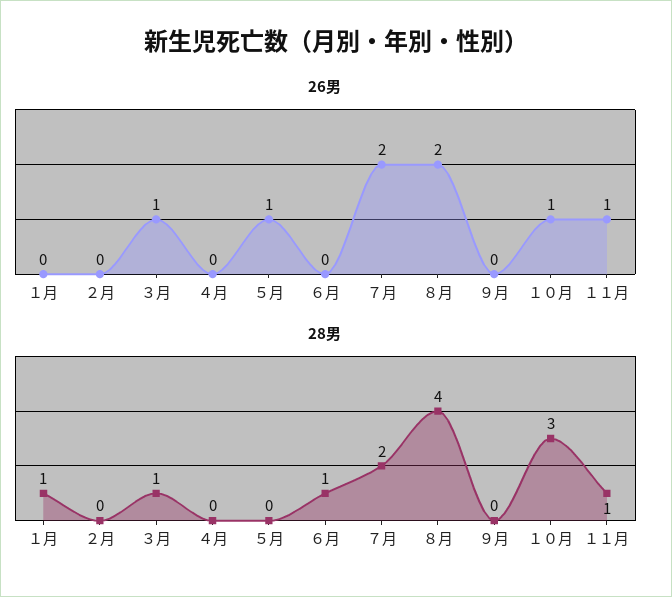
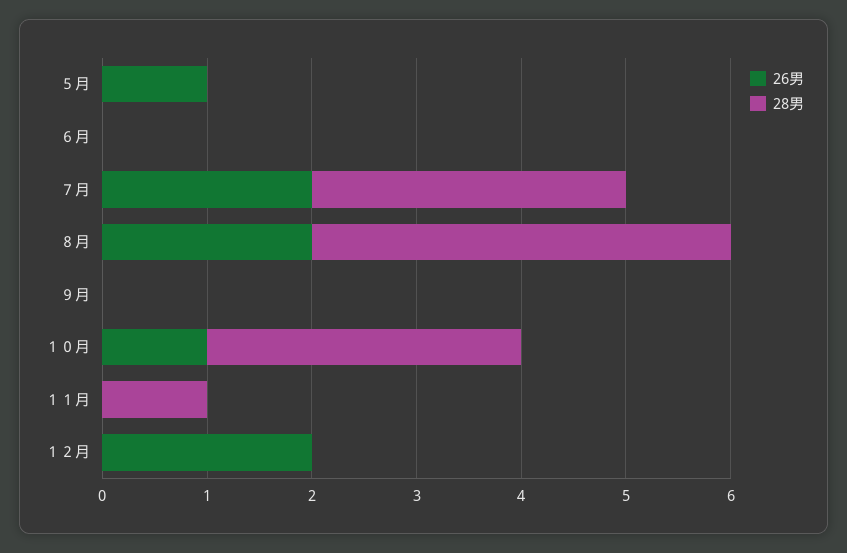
26男, １月: 0 -> none
26男, ２月: 0 -> none
26男, ３月: 1 -> none
26男, ４月: 0 -> none
26男, １１月: 1 -> 0
28男, １月: 1 -> none
28男, ２月: 0 -> none
28男, ３月: 1 -> none
28男, ４月: 0 -> none
28男, ６月: 1 -> 0
28男, ７月: 2 -> 3
26男, １２月: none -> 2
28男, １２月: none -> 0

